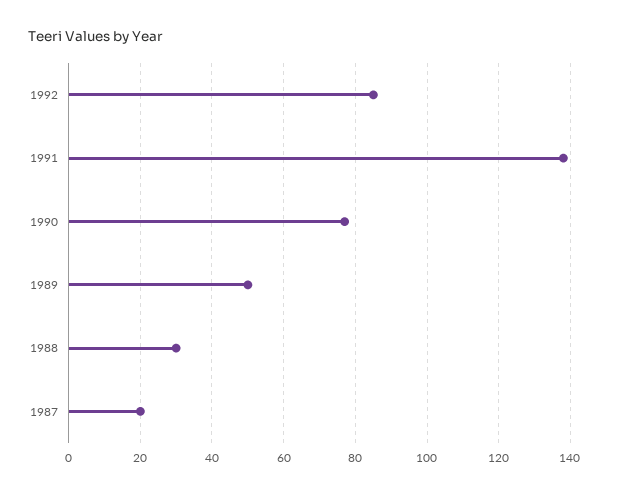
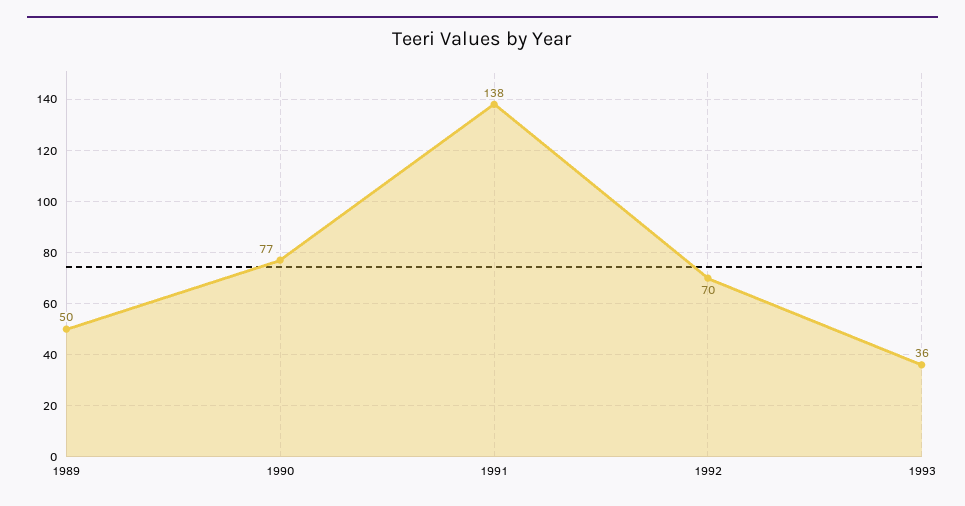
1992: 85 -> 70
1988: 30 -> none
1987: 20 -> none
1993: none -> 36

